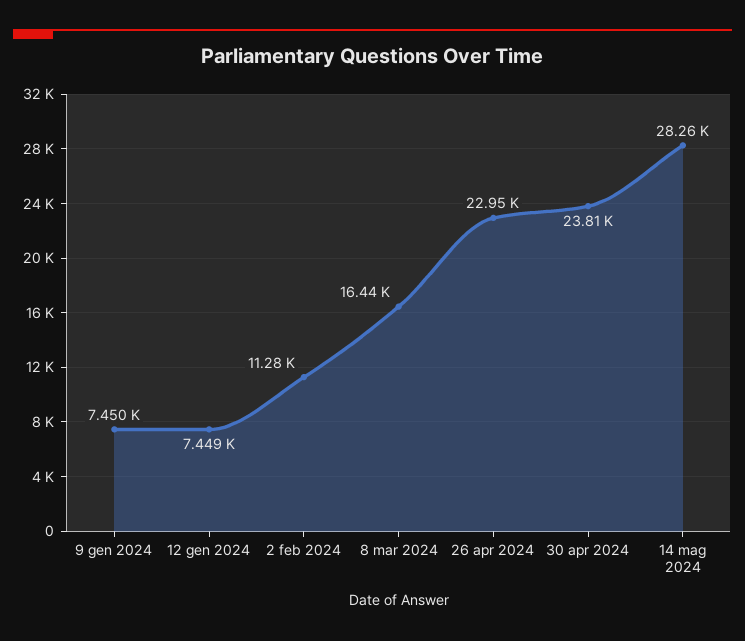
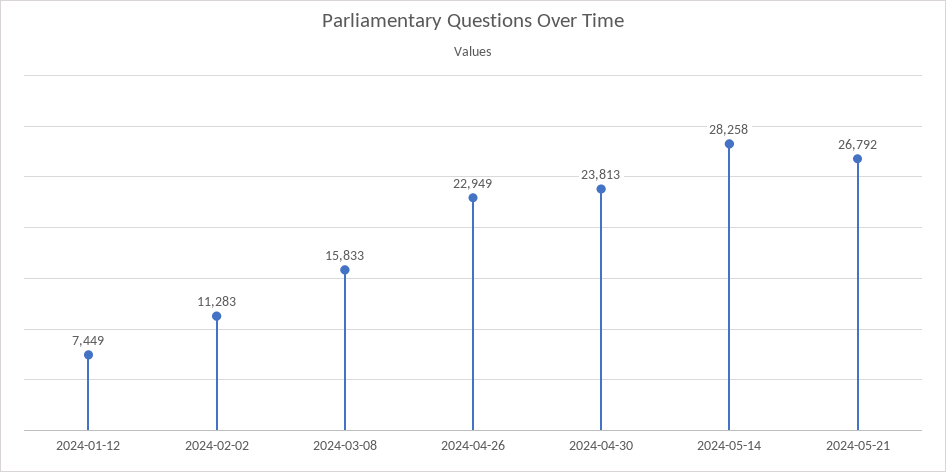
9 gen 2024: 7450 -> none
8 mar 2024: 16440 -> 15833
2024-05-21: none -> 26792

